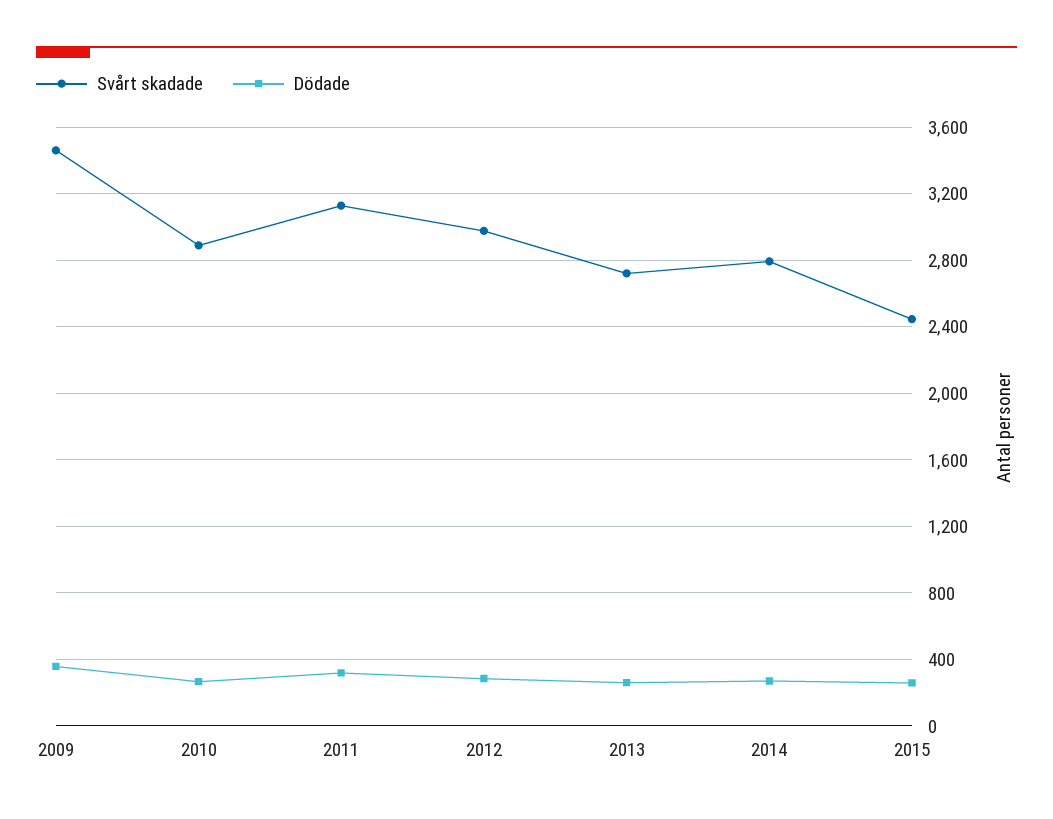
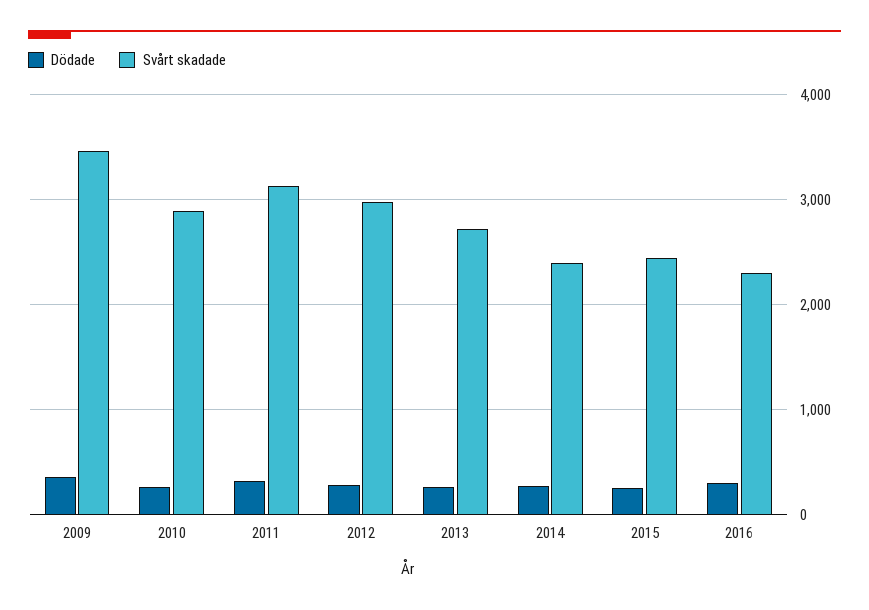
Svårt skadade, 2014: 2800 -> 2400
Dödade, 2016: none -> 300
Svårt skadade, 2016: none -> 2300

